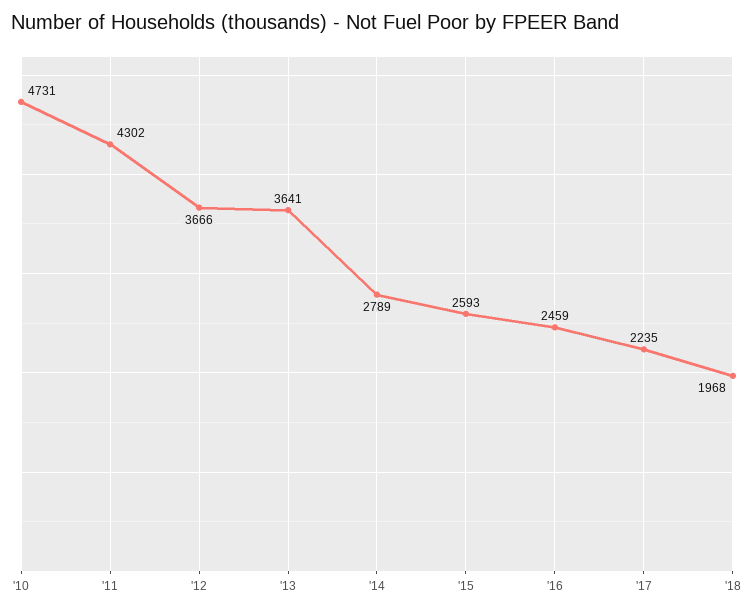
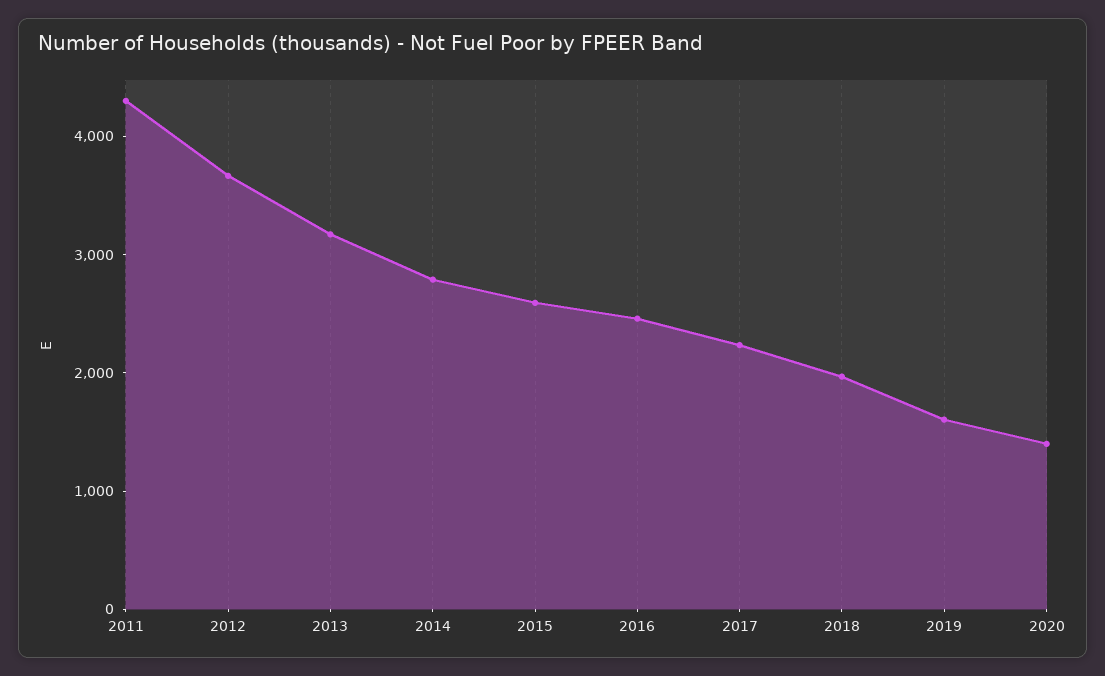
'10: 4731 -> none
'13: 3641 -> 3200
2019: none -> 1600
2020: none -> 1400

